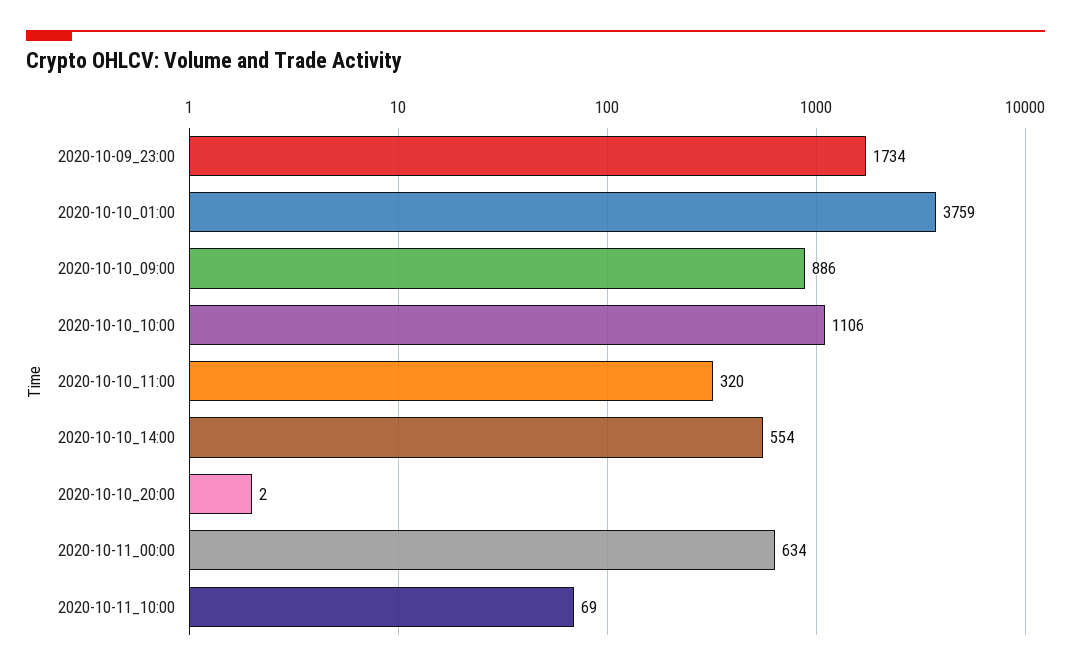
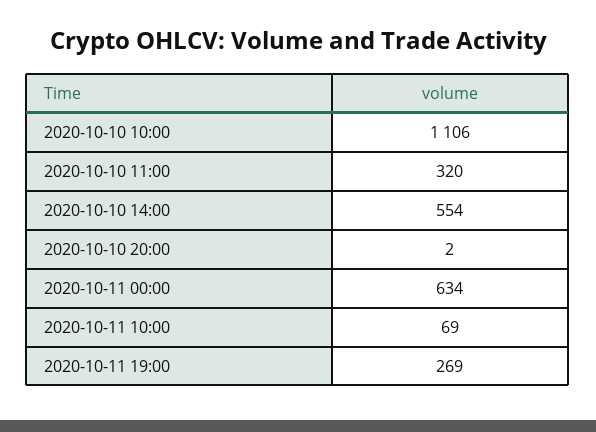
2020-10-09_23:00: 1734 -> none
2020-10-10_01:00: 3759 -> none
2020-10-10_09:00: 886 -> none
2020-10-11 19:00: none -> 269

